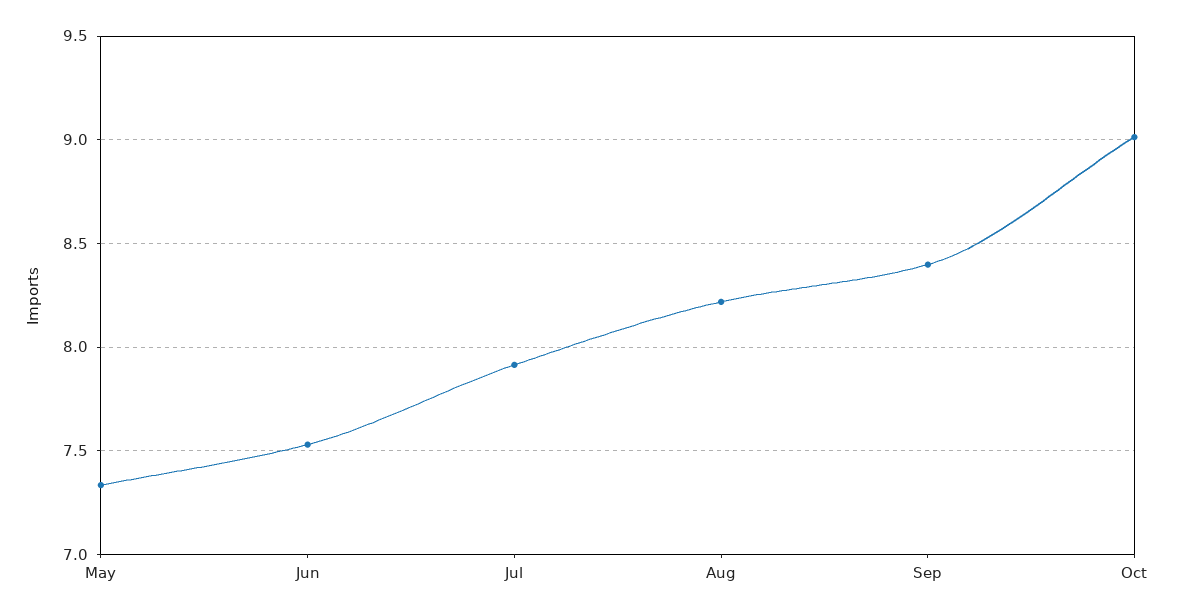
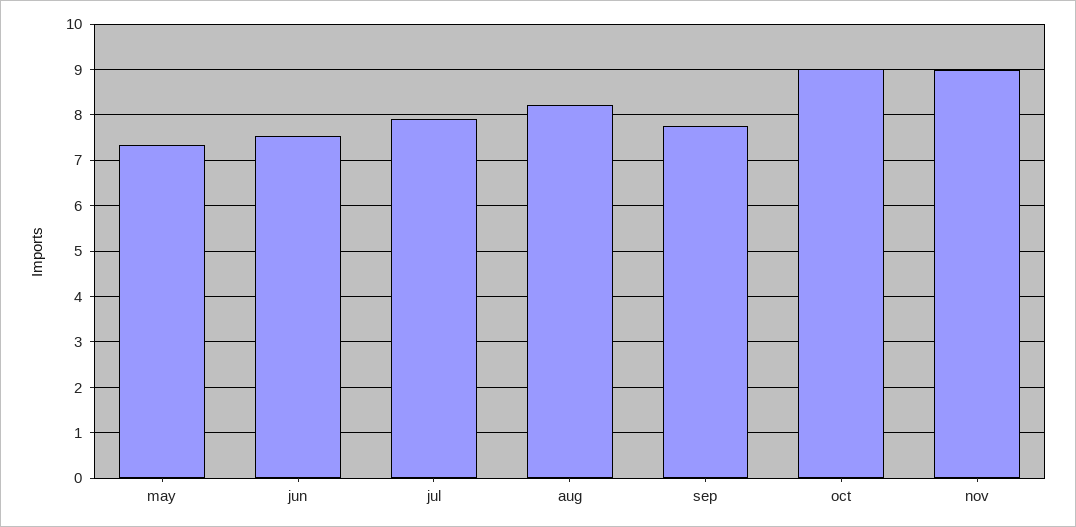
Sep: 8.4 -> 7.8
nov: none -> 9

